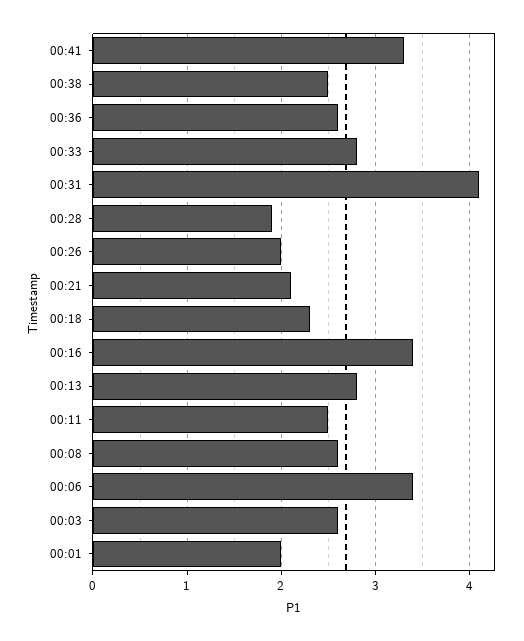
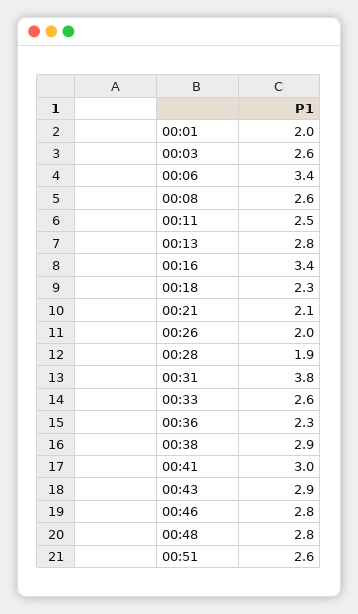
00:41: 3.3 -> 3
00:38: 2.5 -> 2.9
00:36: 2.6 -> 2.3
00:33: 2.8 -> 2.6
00:31: 4.1 -> 3.8
00:43: none -> 2.9
00:46: none -> 2.8
00:48: none -> 2.8
00:51: none -> 2.6

